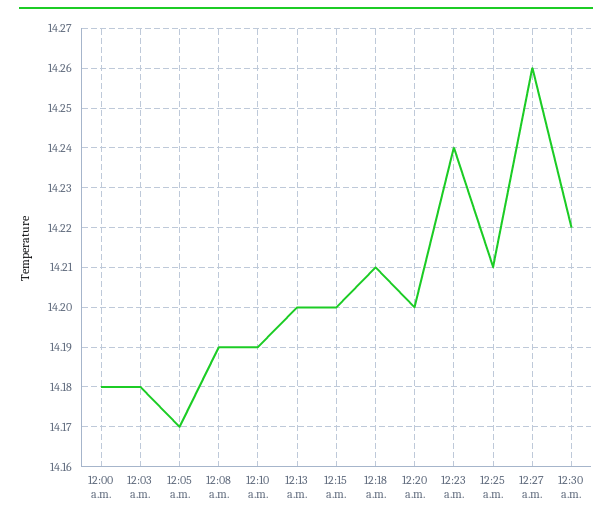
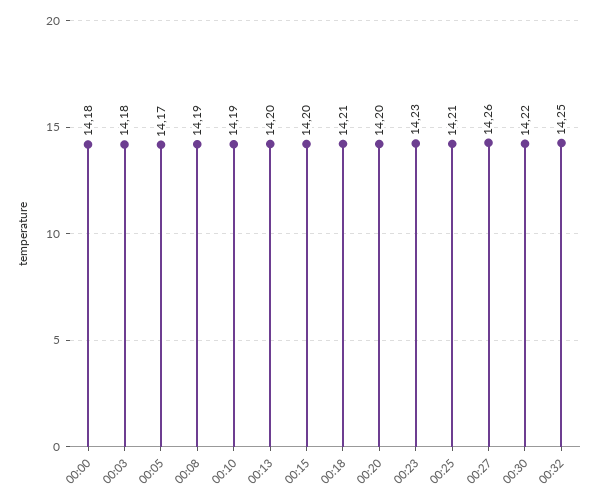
12:23 a.m.: 14.24 -> 14.23
00:32: none -> 14.25

